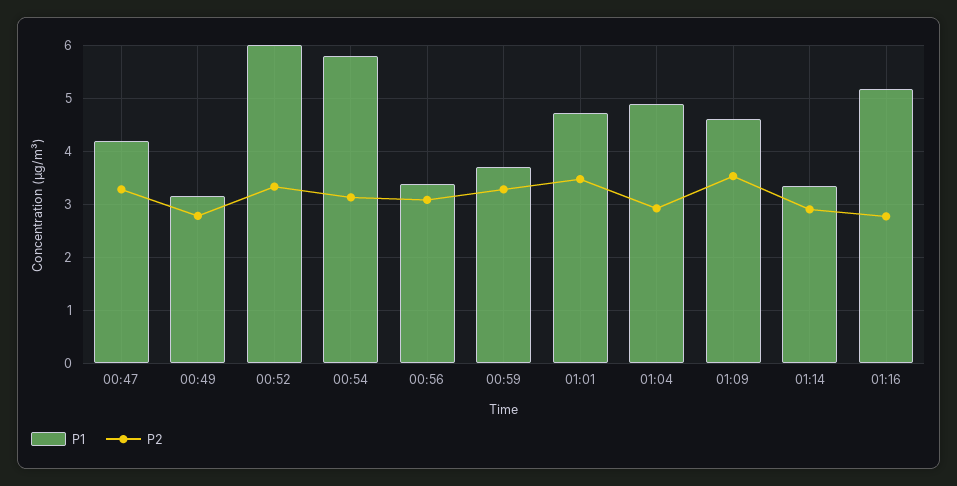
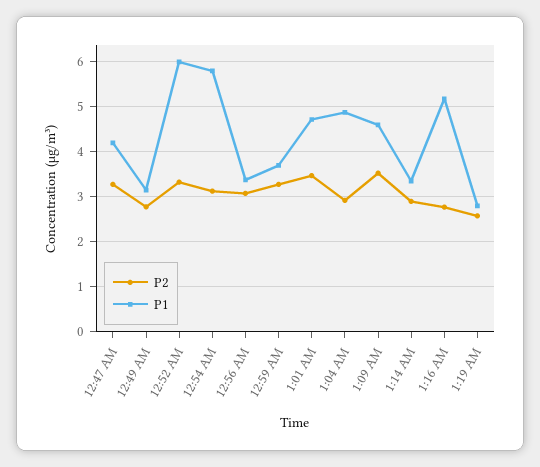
P2, 1:19 AM: none -> 2.6
P1, 1:19 AM: none -> 2.8

